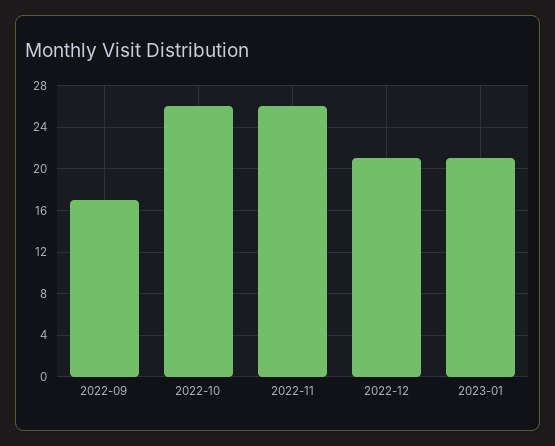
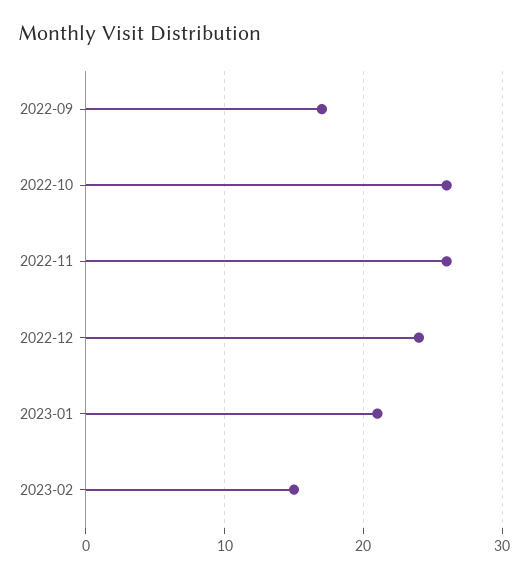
2022-12: 21 -> 24
2023-02: none -> 15

